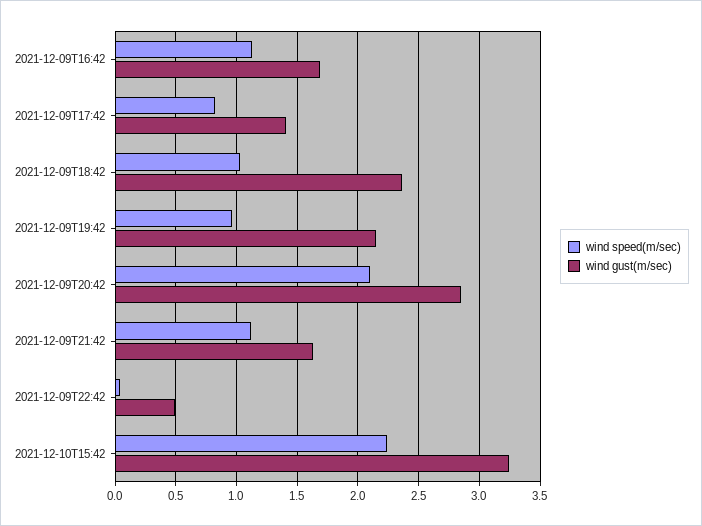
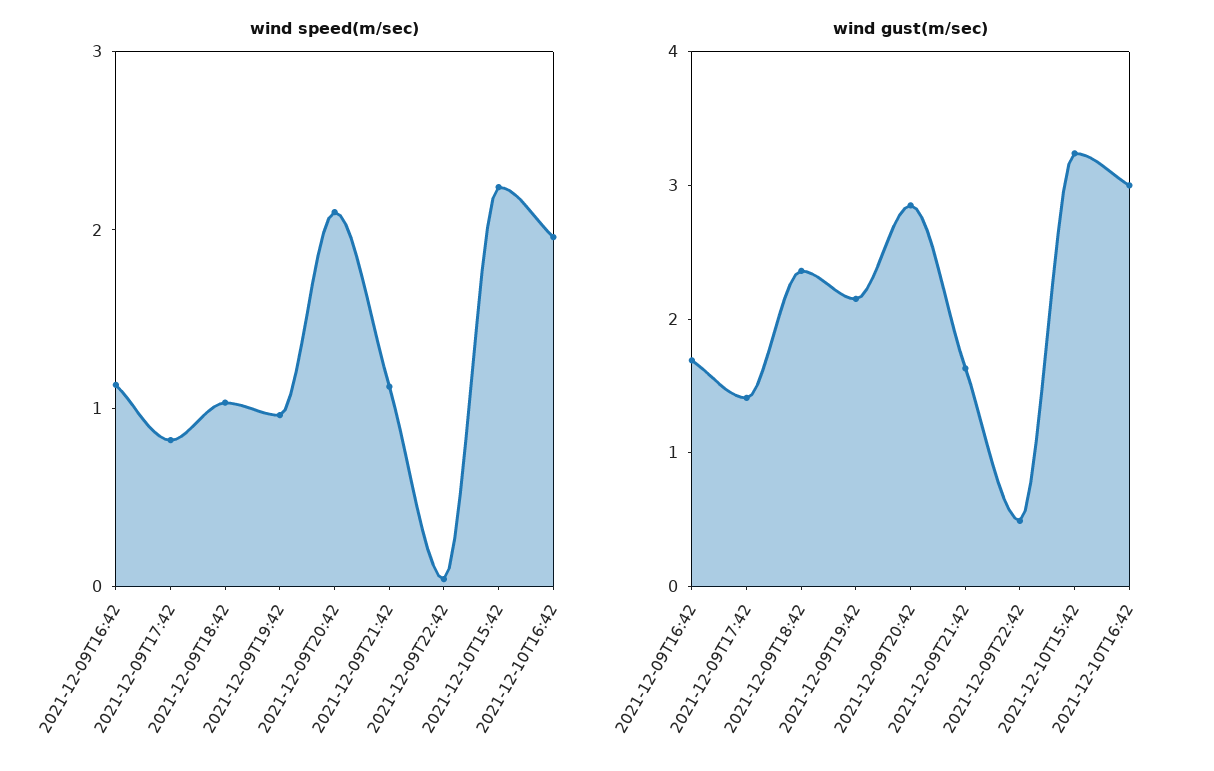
wind speed(m/sec), 2021-12-10T16:42: none -> 2
wind gust(m/sec), 2021-12-10T16:42: none -> 3

